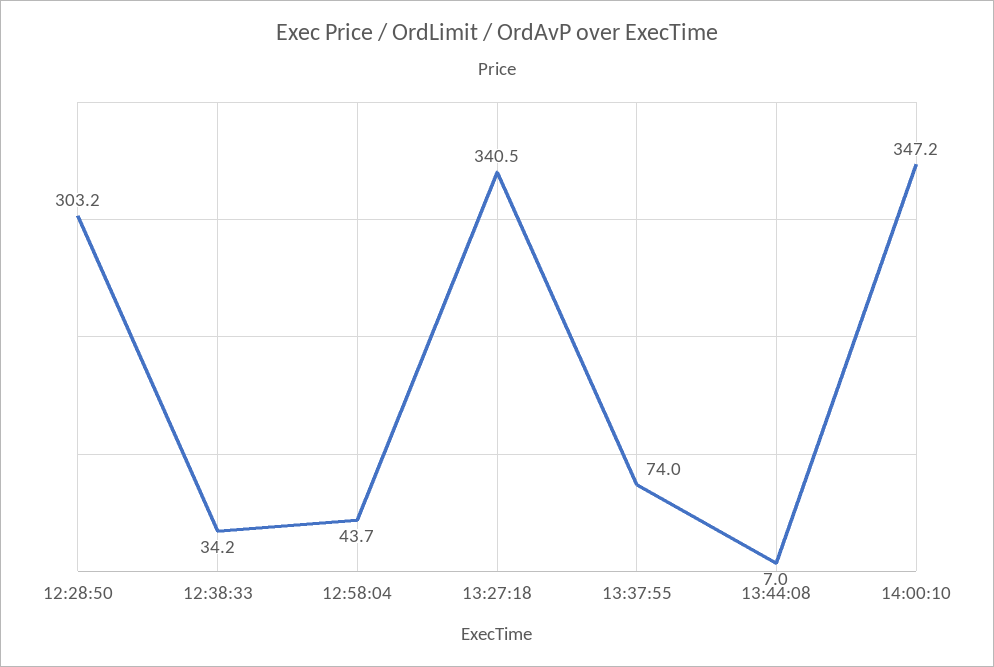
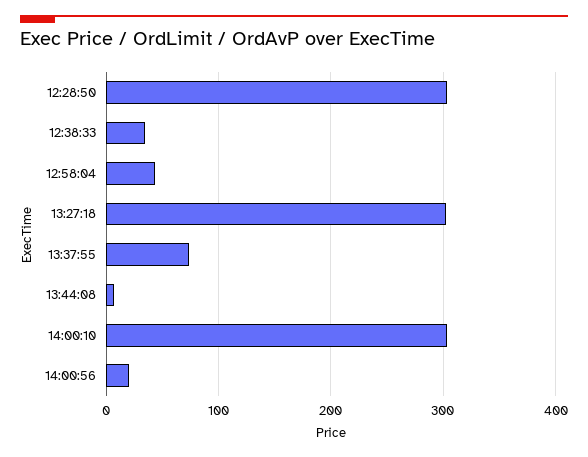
13:27:18: 340.5 -> 300
14:00:10: 347.2 -> 300
14:00:56: none -> 20

